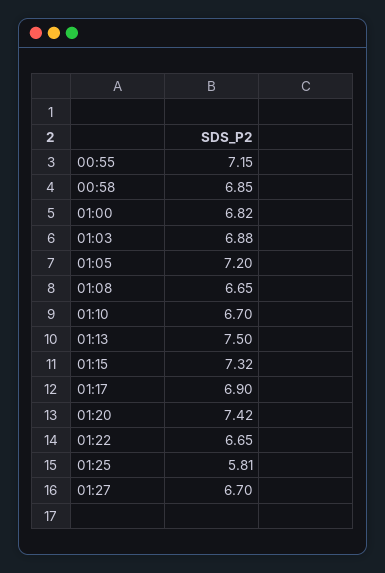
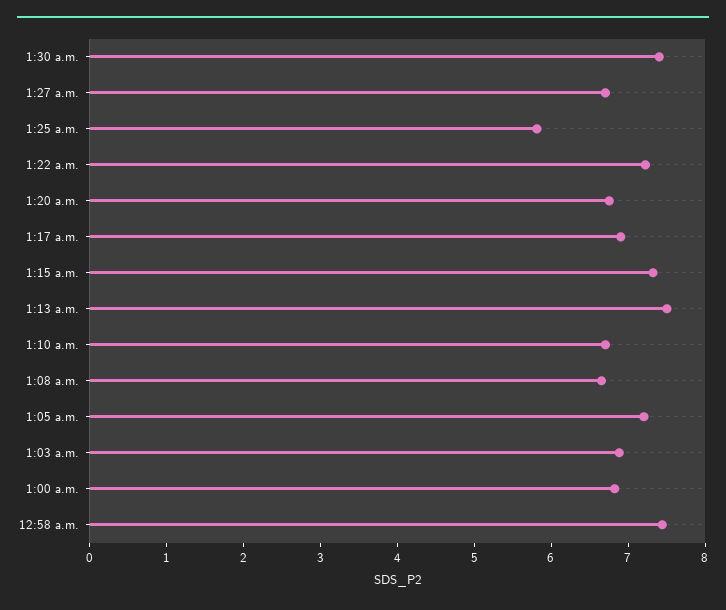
00:55: 7.15 -> none
00:58: 6.85 -> 7.4
01:20: 7.42 -> 6.8
01:22: 6.65 -> 7.2
1:30 a.m.: none -> 7.4

